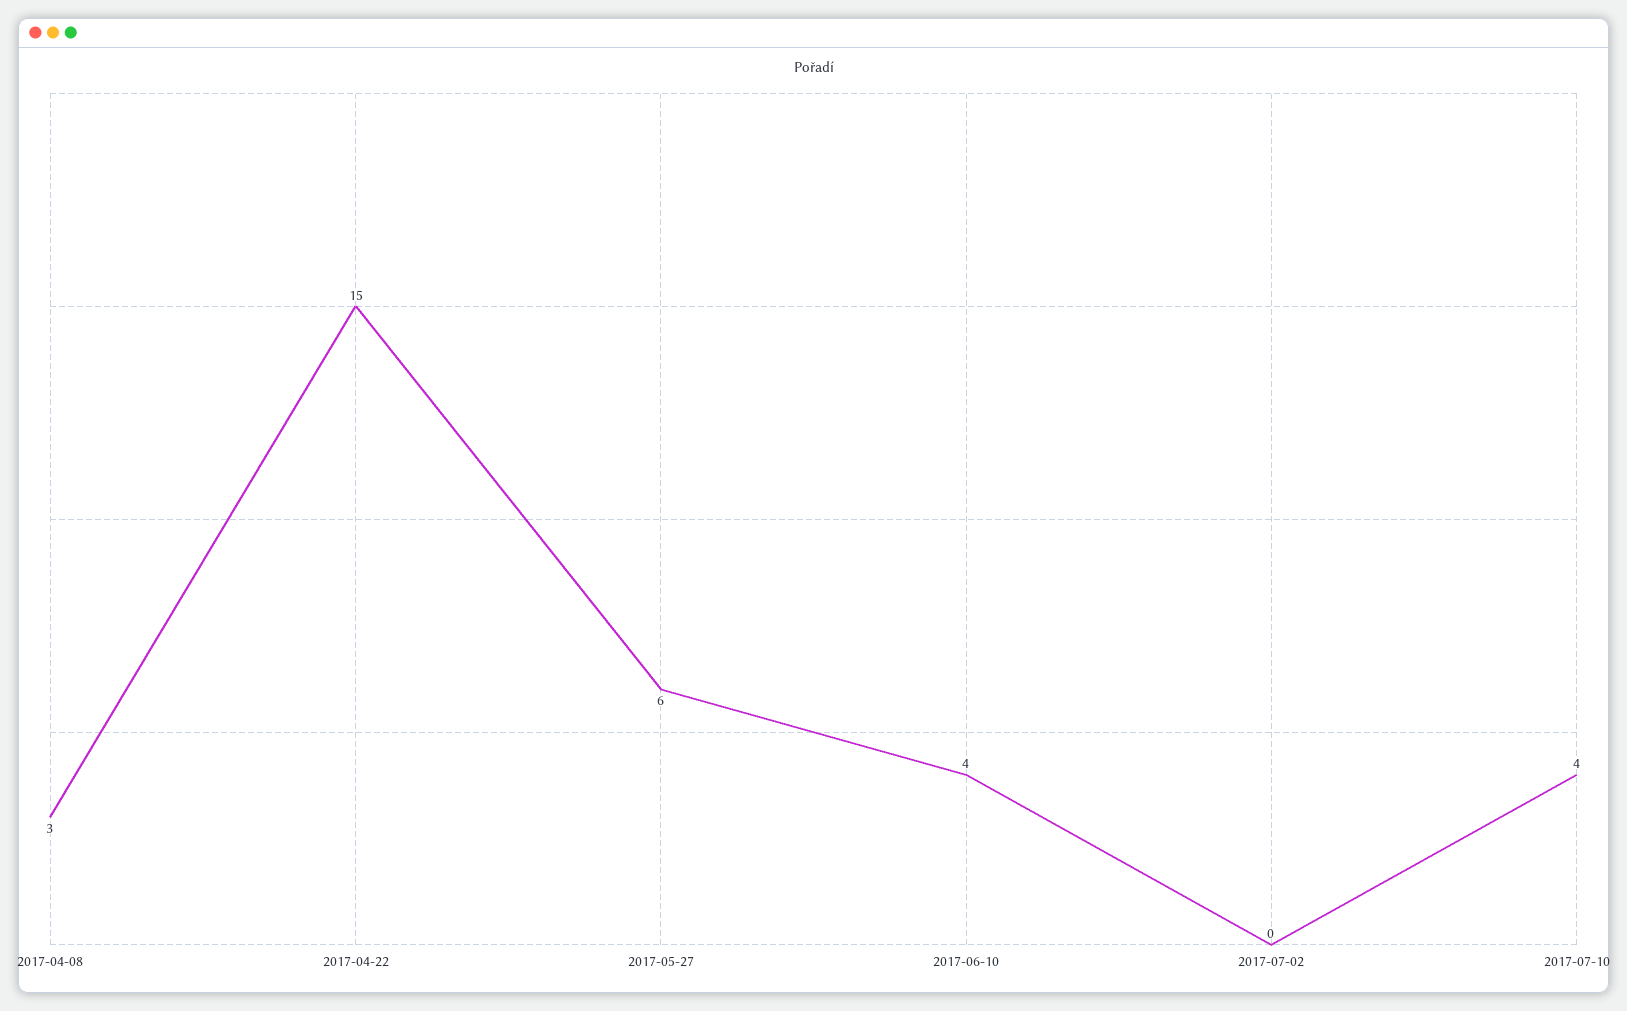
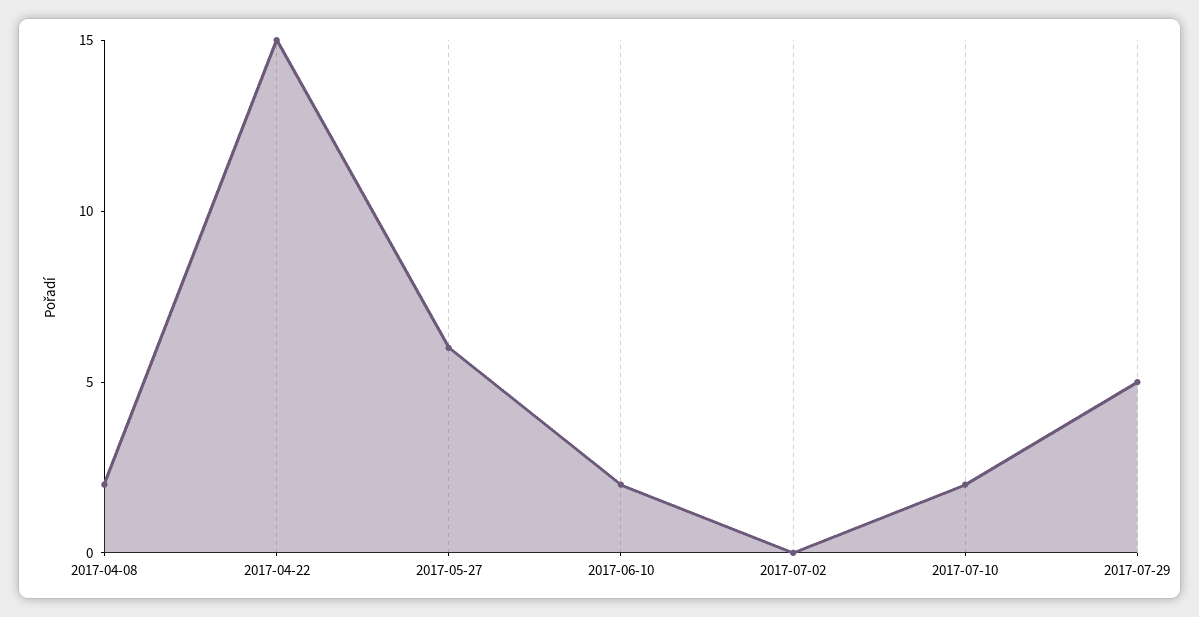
2017-04-08: 3 -> 2
2017-06-10: 4 -> 2
2017-07-10: 4 -> 2
2017-07-29: none -> 5

